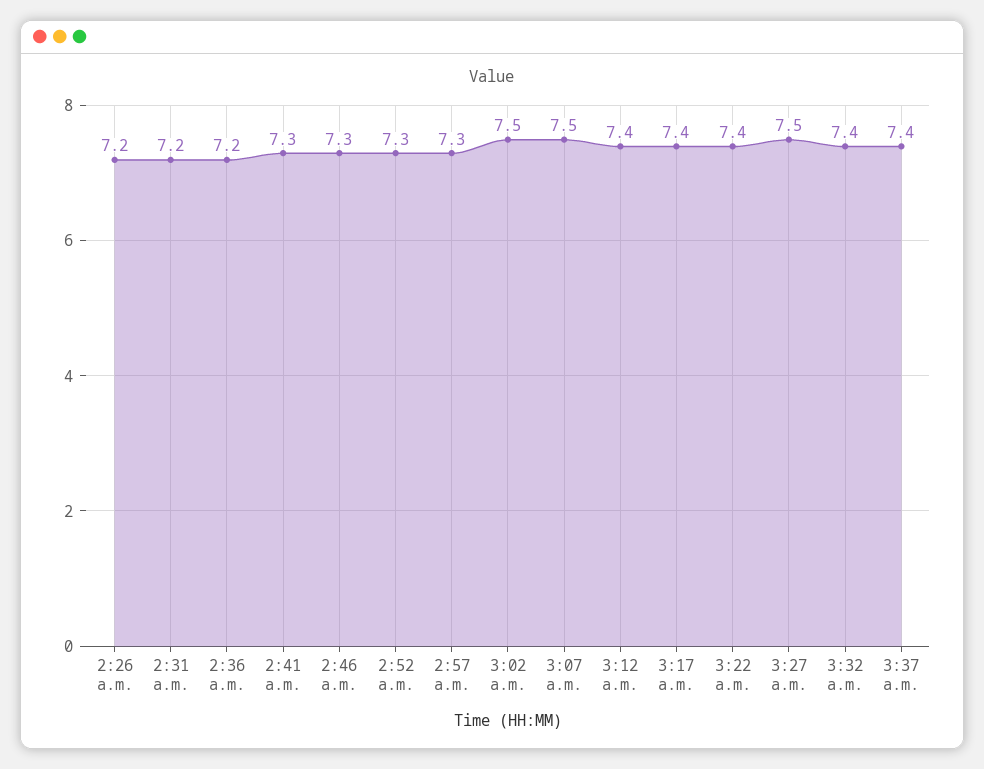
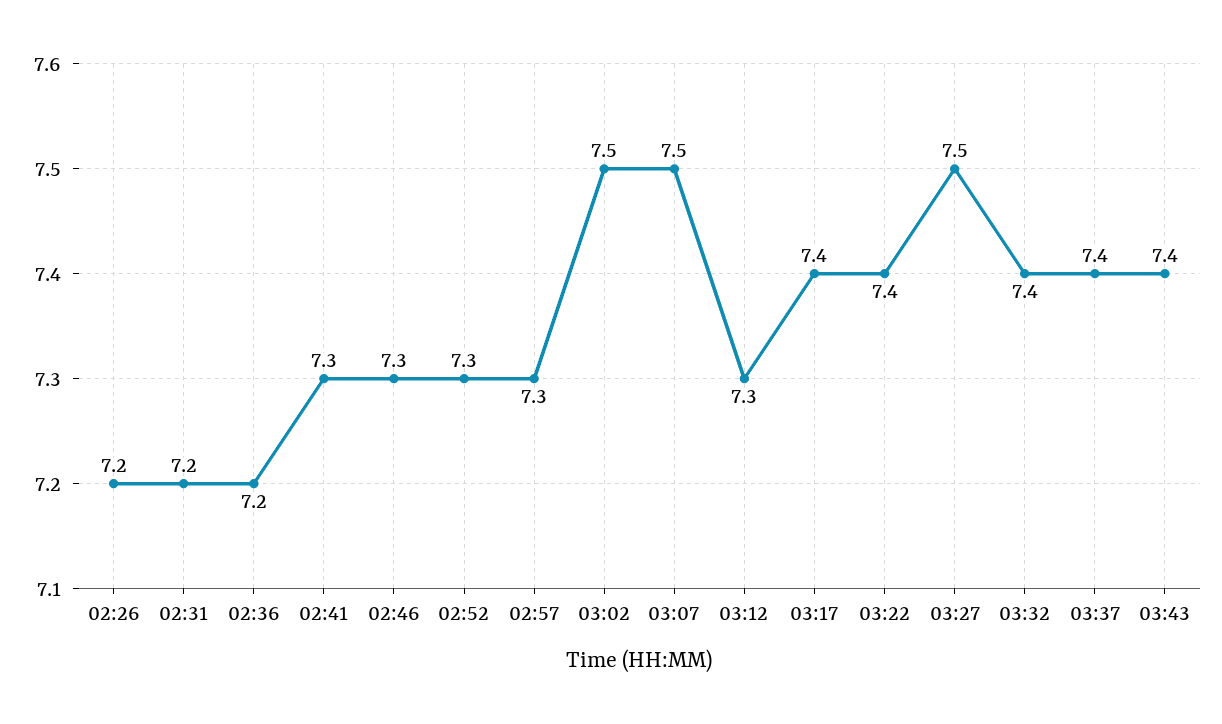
3:12 a.m.: 7.4 -> 7.3
03:43: none -> 7.4

